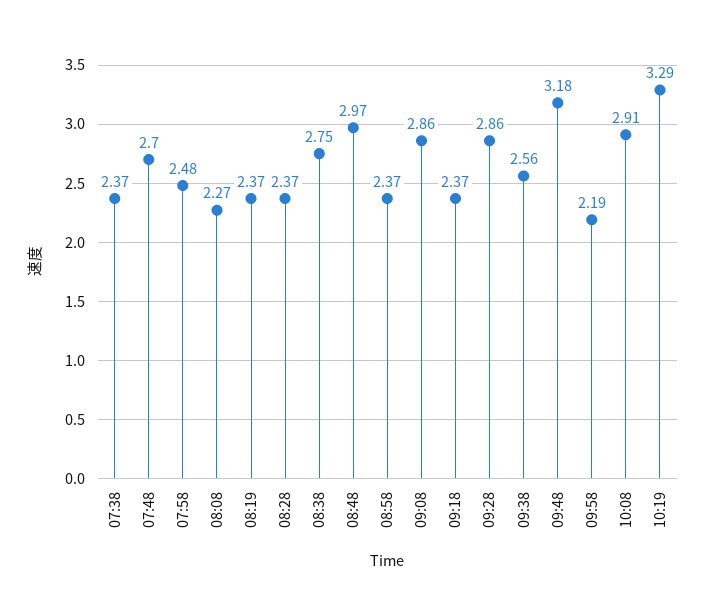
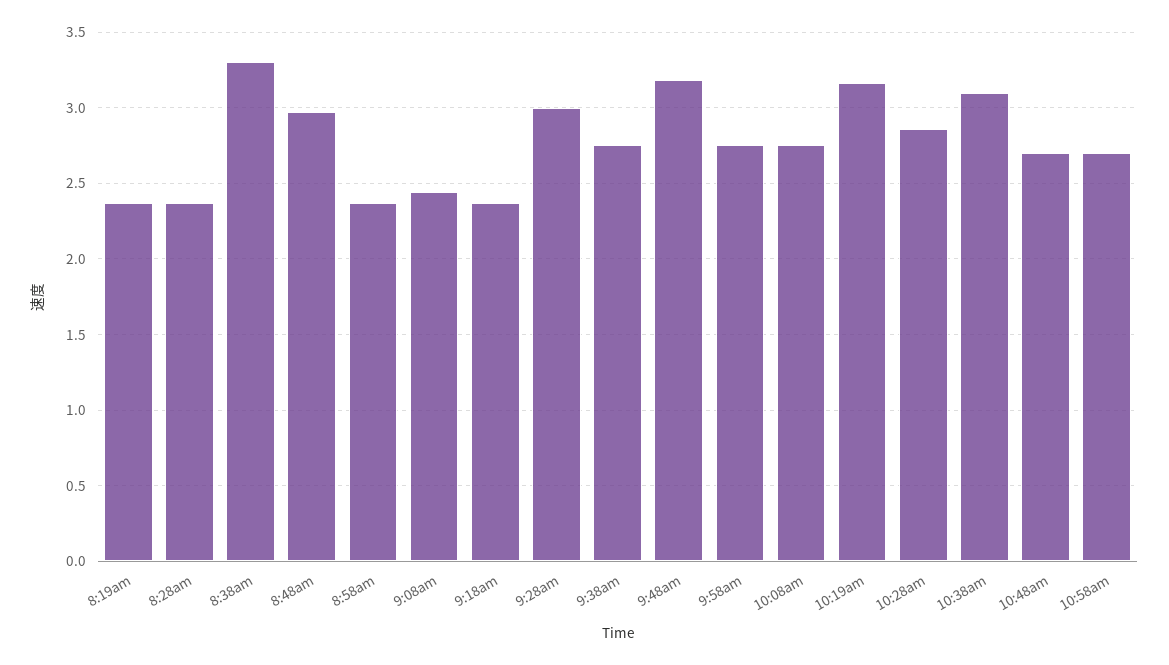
07:38: 2.37 -> none
07:48: 2.7 -> none
07:58: 2.48 -> none
08:08: 2.27 -> none
08:38: 2.75 -> 3.3
09:08: 2.86 -> 2.45
09:28: 2.86 -> 3
09:38: 2.56 -> 2.75
09:58: 2.19 -> 2.75
10:08: 2.91 -> 2.75
10:19: 3.29 -> 3.15
10:28am: none -> 2.85
10:38am: none -> 3.1
10:48am: none -> 2.7
10:58am: none -> 2.7

